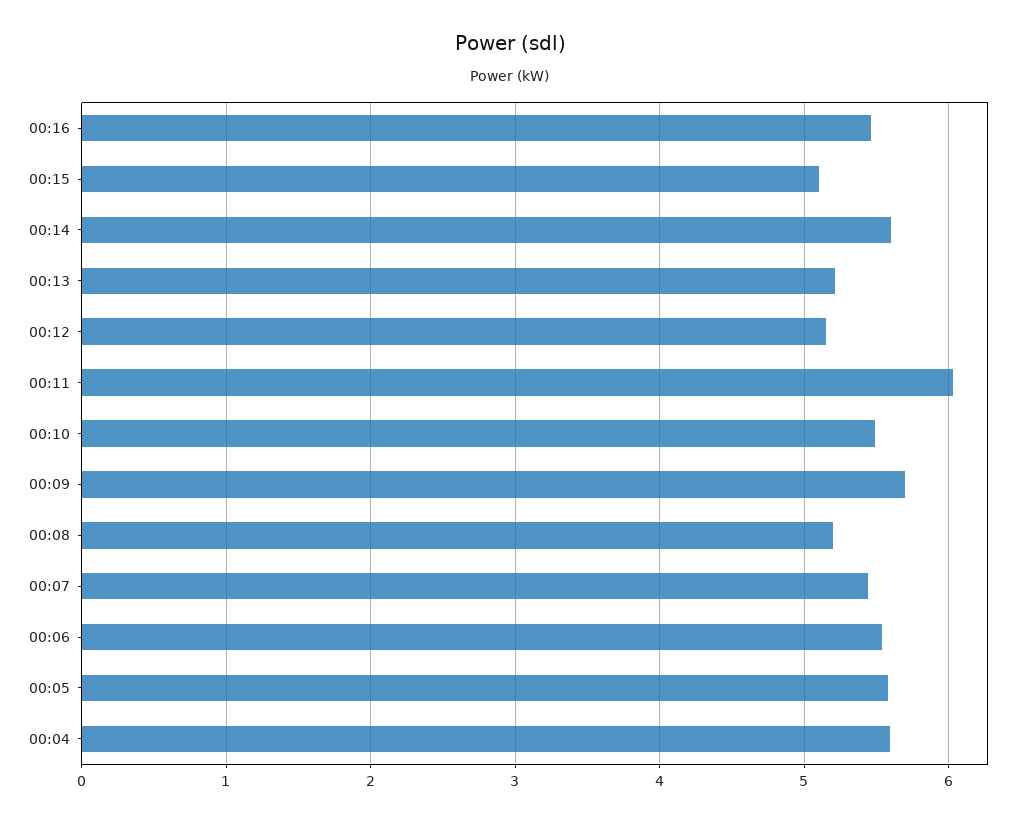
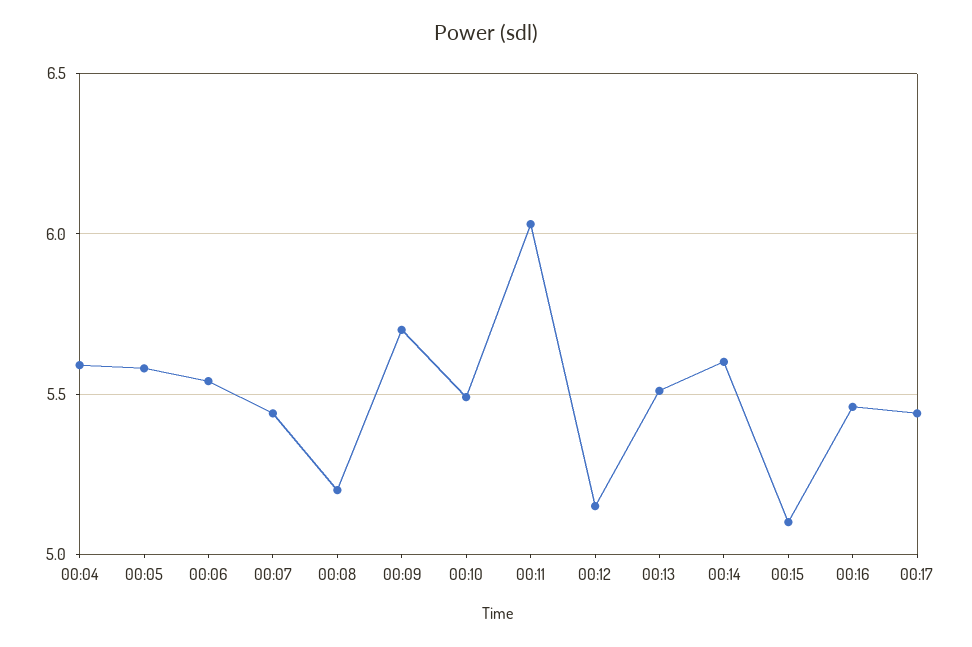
00:13: 5.2 -> 5.5
00:17: none -> 5.45

